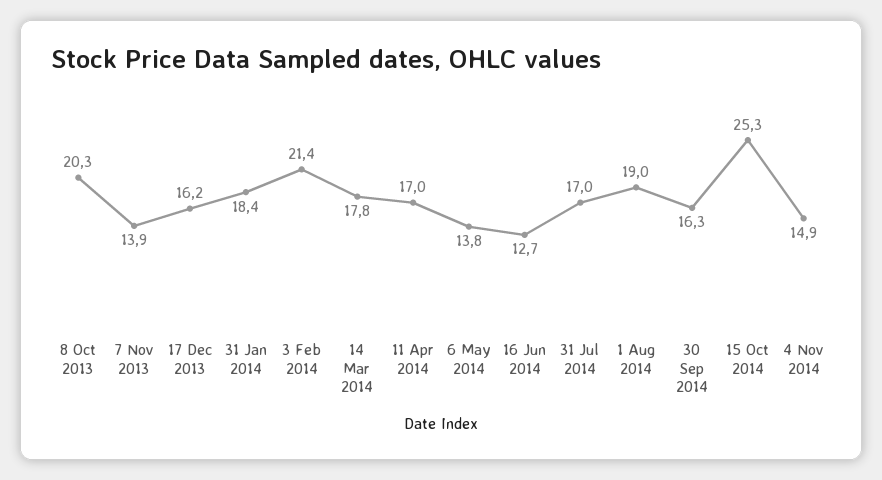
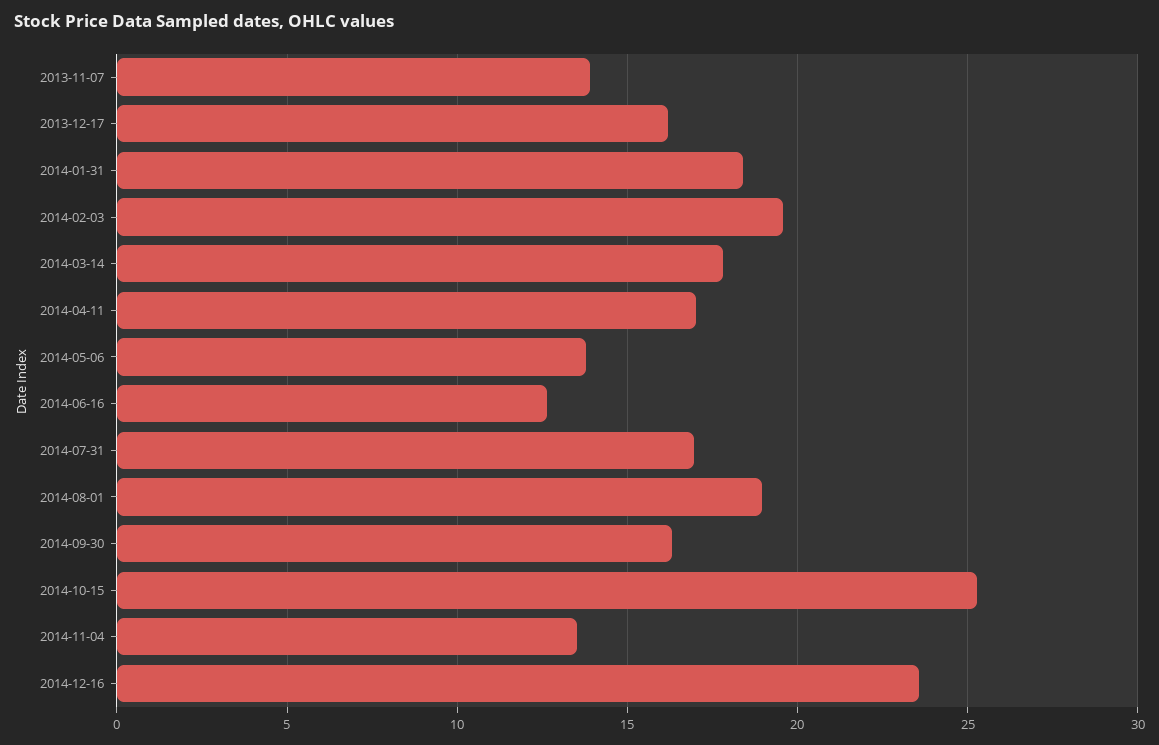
8 Oct 2013: 20.3 -> none
3 Feb 2014: 21.4 -> 19.5
4 Nov 2014: 14.9 -> 13.5
2014-12-16: none -> 23.5

